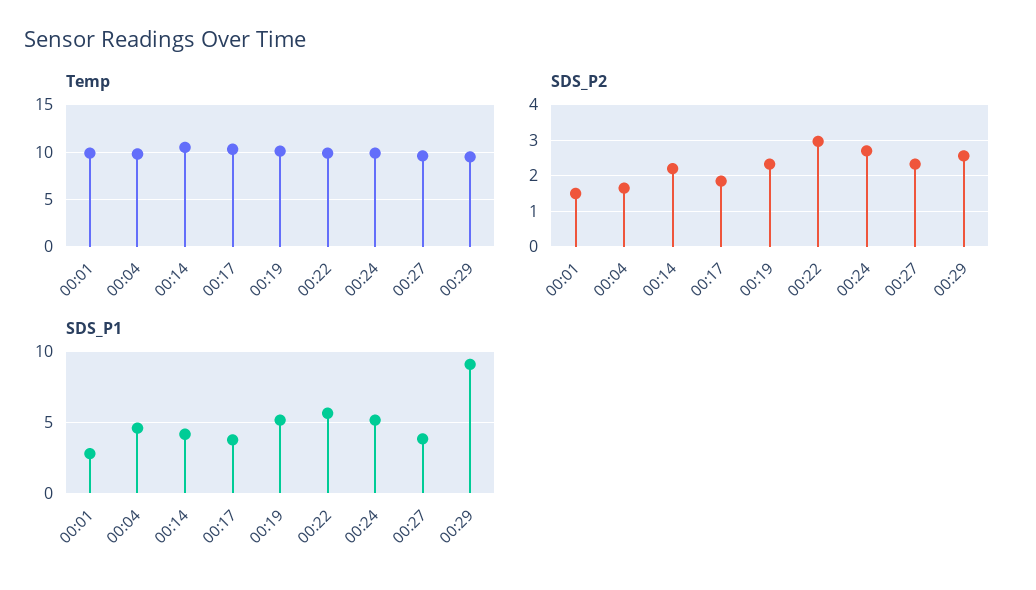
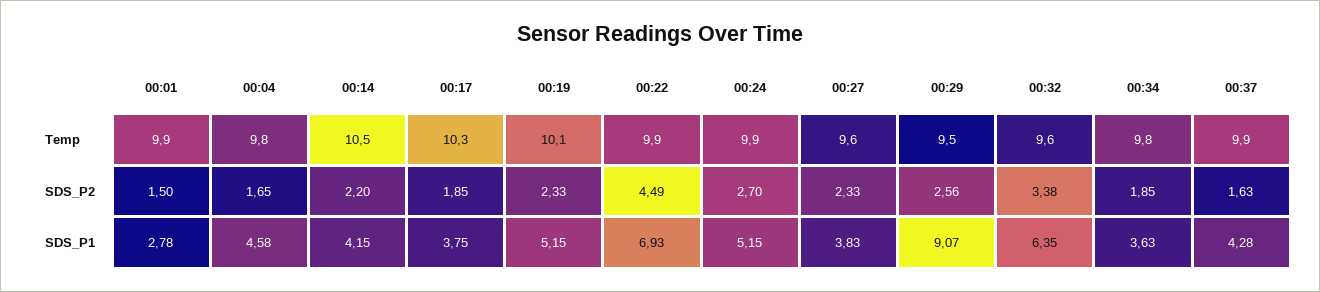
SDS_P2, 00:22: 3 -> 4.49
SDS_P1, 00:22: 5.5 -> 6.93
Temp, 00:32: none -> 9.6
Temp, 00:34: none -> 9.8
Temp, 00:37: none -> 9.9
SDS_P2, 00:32: none -> 3.38
SDS_P2, 00:34: none -> 1.85
SDS_P2, 00:37: none -> 1.63
SDS_P1, 00:32: none -> 6.35
SDS_P1, 00:34: none -> 3.63
SDS_P1, 00:37: none -> 4.28

